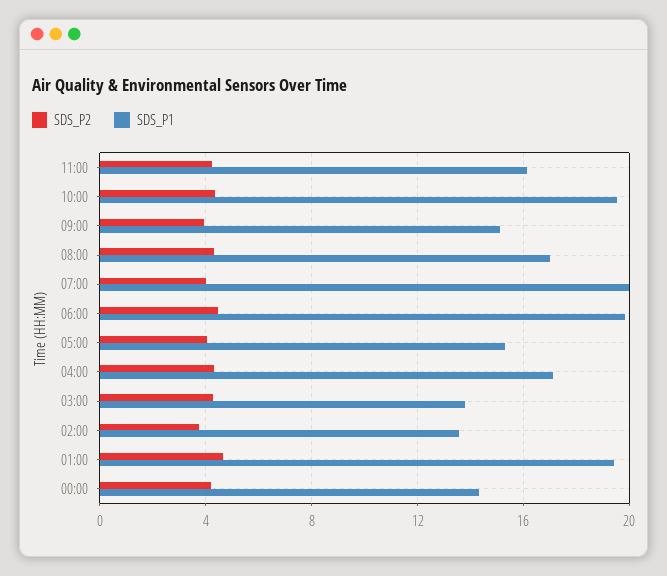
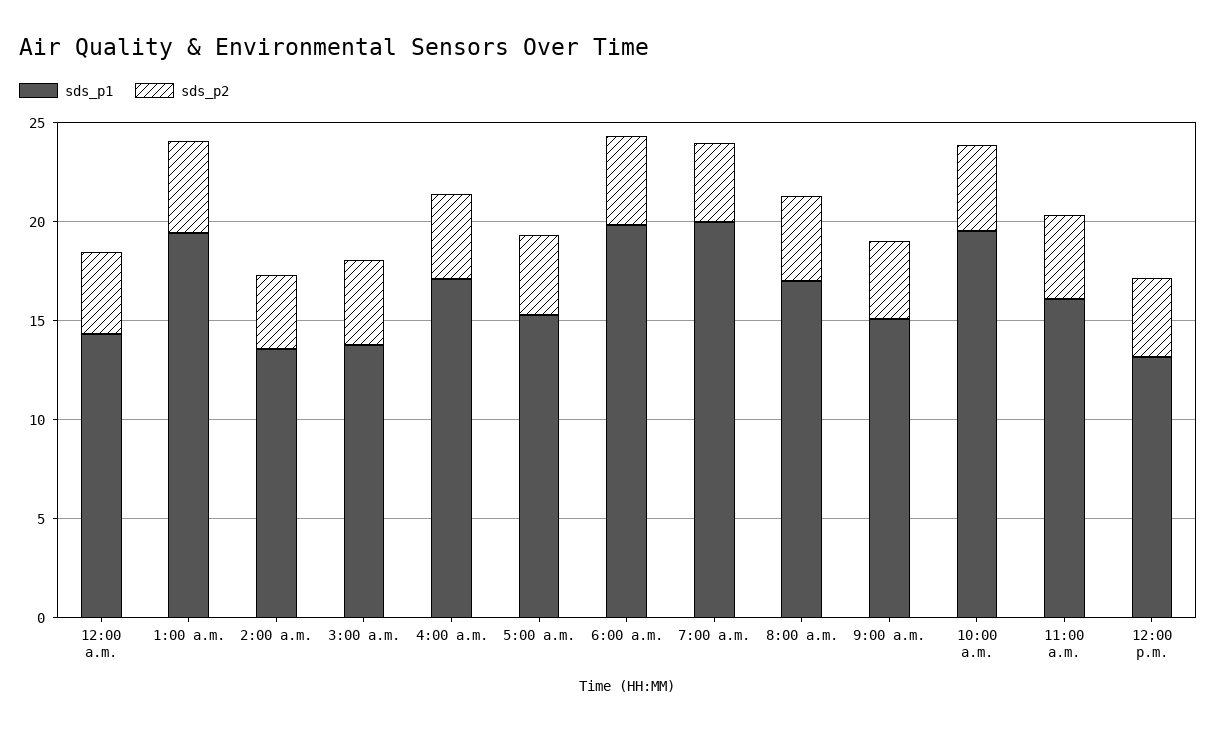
SDS_P1, 12:00 p.m.: none -> 13
SDS_P2, 12:00 p.m.: none -> 4

